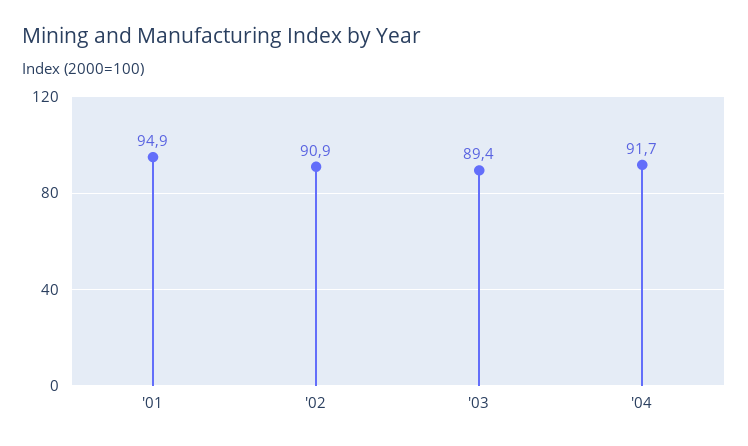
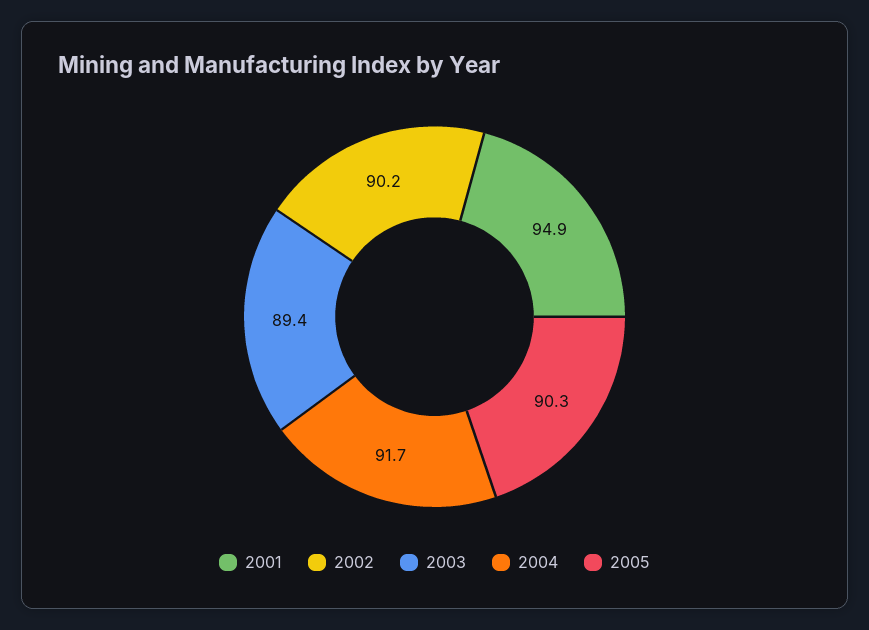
'02: 90.9 -> 90.2
2005: none -> 90.3

